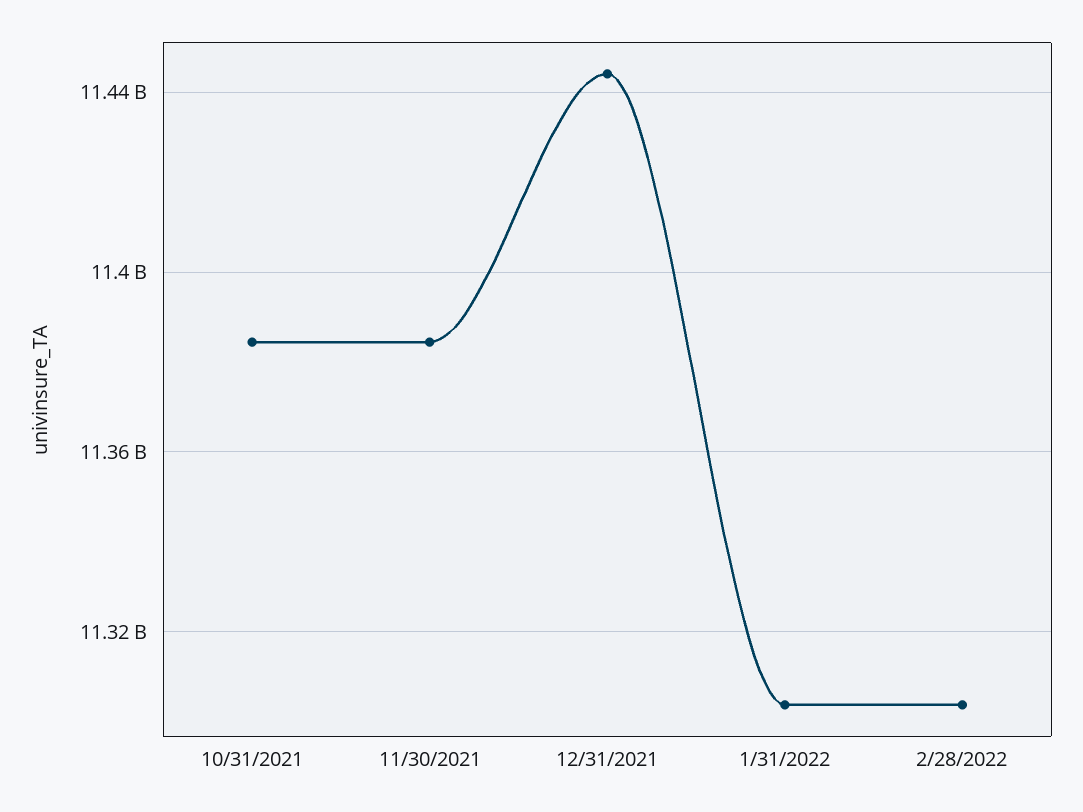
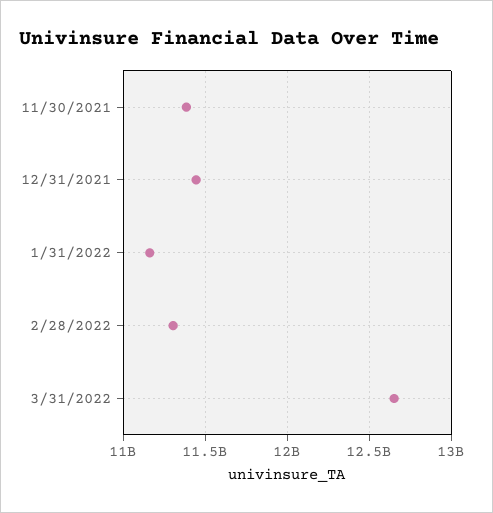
10/31/2021: 11385000000 -> none
1/31/2022: 11305000000 -> 11150000000
3/31/2022: none -> 12650000000

